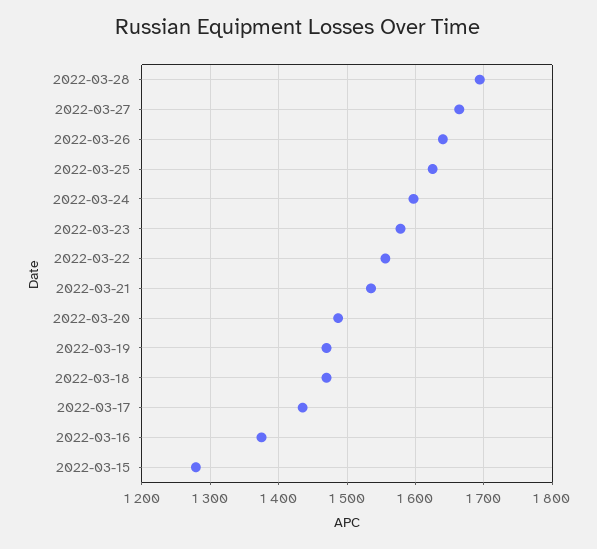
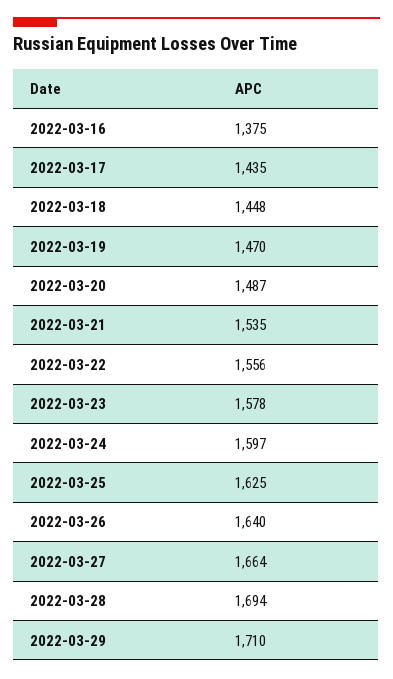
2022-03-18: 1470 -> 1448
2022-03-15: 1280 -> none
2022-03-29: none -> 1710

